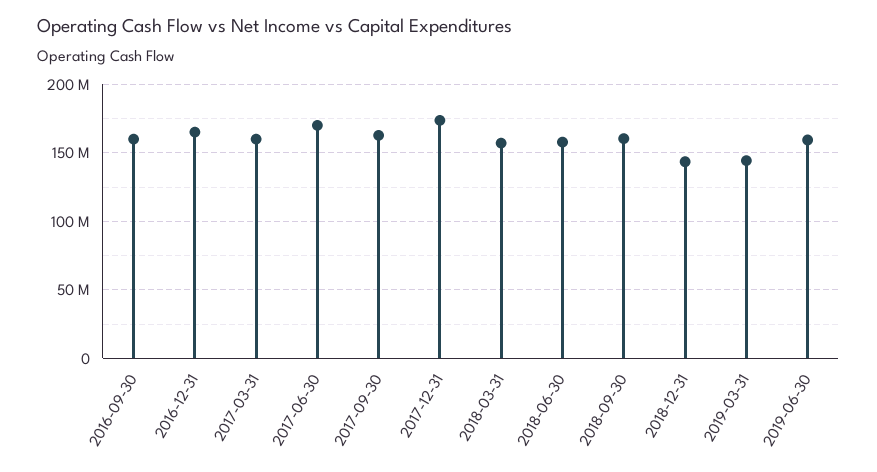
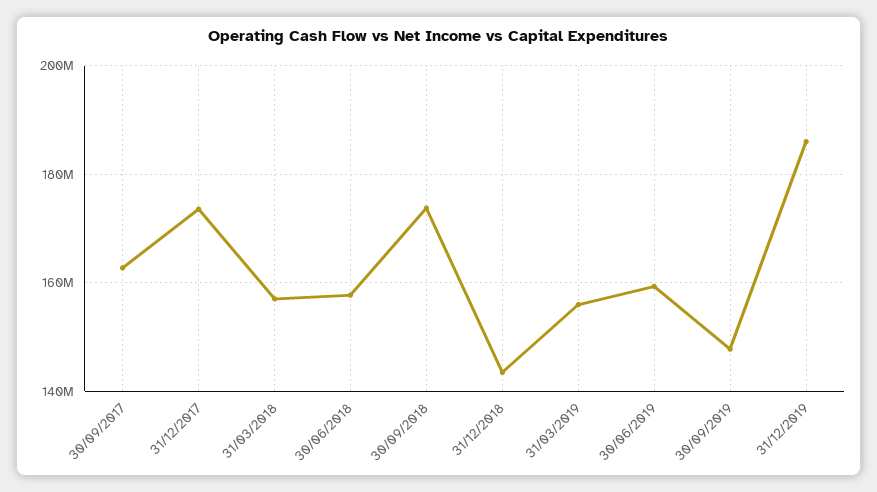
2016-09-30: 160000000 -> none
2016-12-31: 165000000 -> none
2017-03-31: 160000000 -> none
2017-06-30: 170000000 -> none
2018-09-30: 160000000 -> 174000000
2019-03-31: 145000000 -> 156000000
30/09/2019: none -> 148000000
31/12/2019: none -> 186000000

